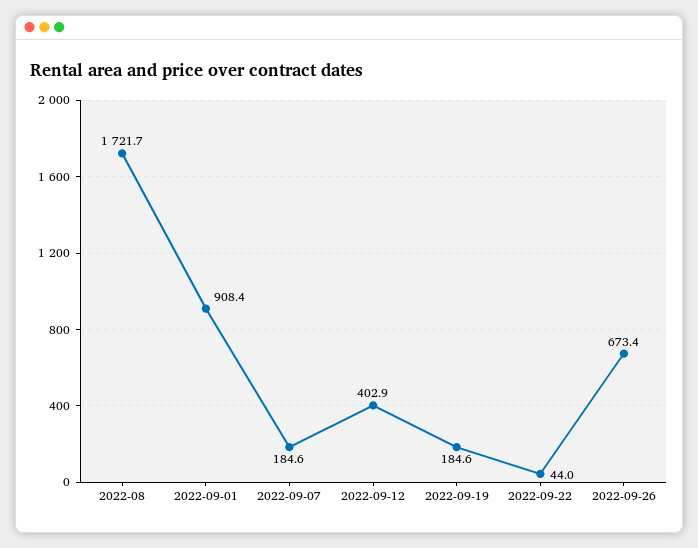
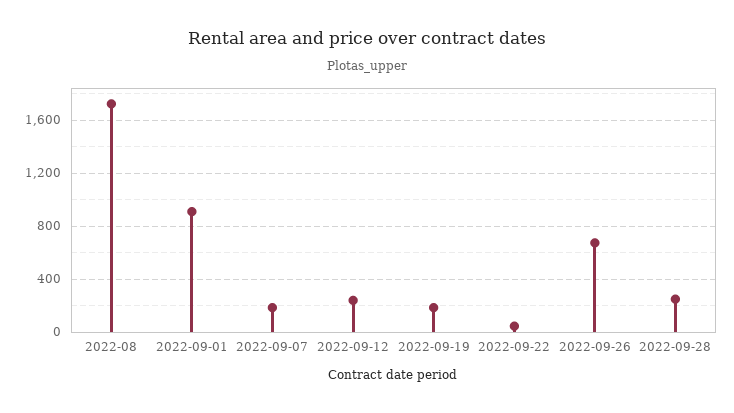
2022-09-12: 402.9 -> 250
2022-09-28: none -> 250

